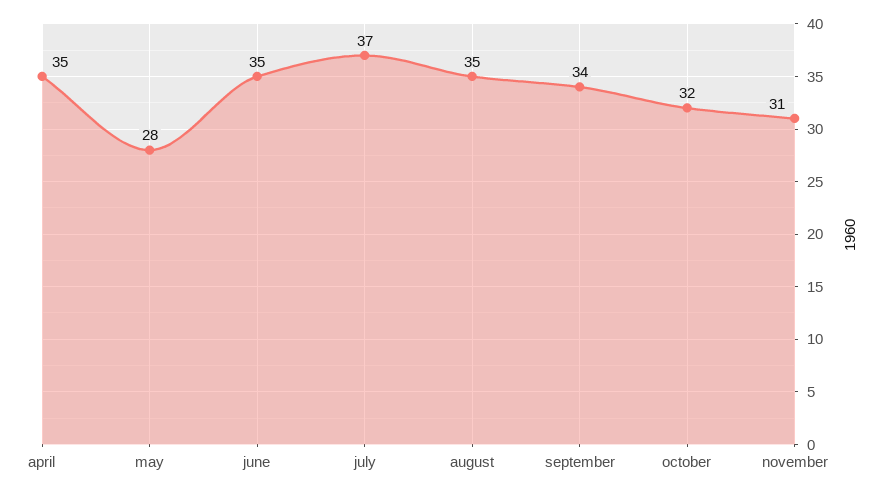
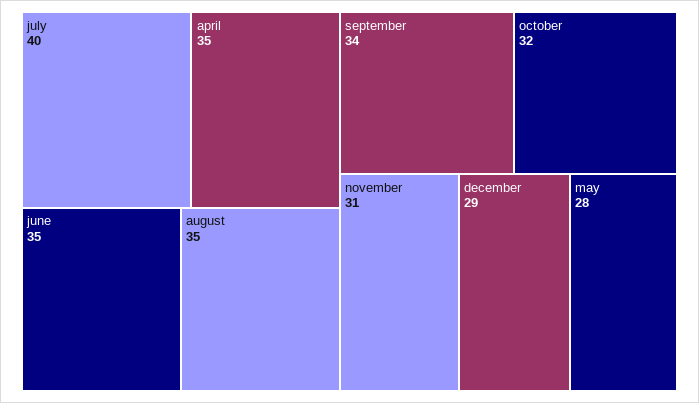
july: 37 -> 40
december: none -> 29

